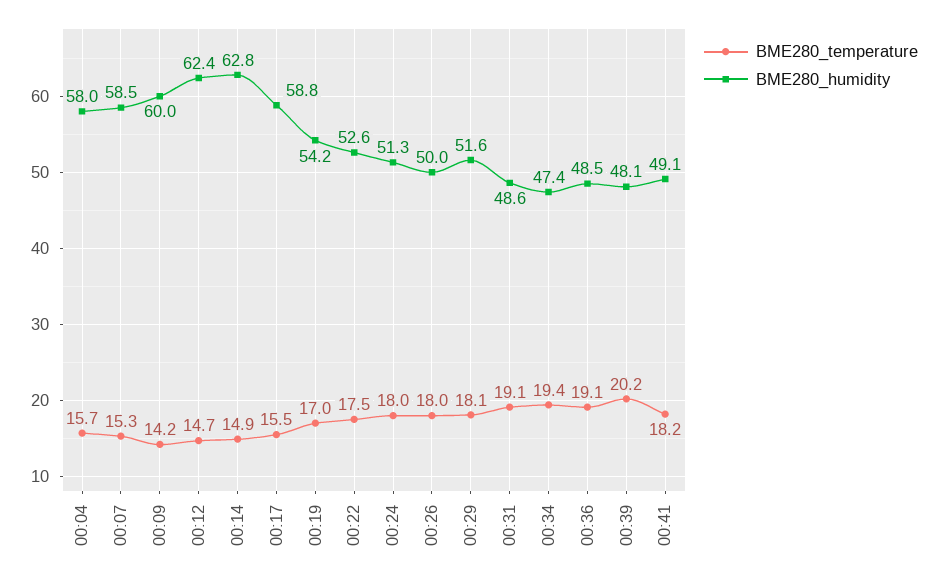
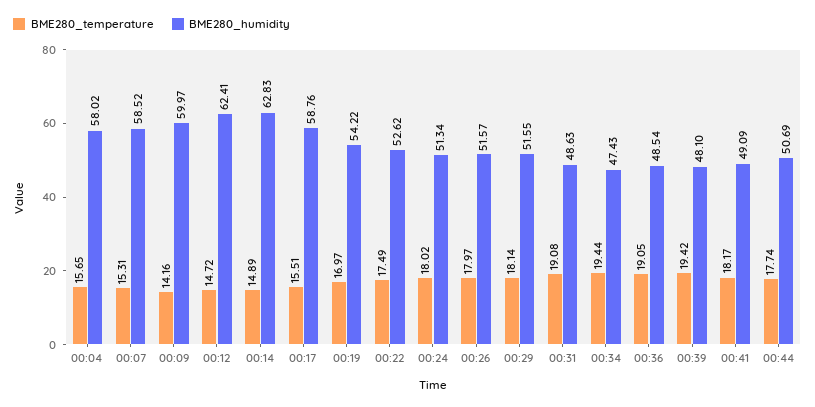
BME280_humidity, 00:26: 50 -> 51.57
BME280_temperature, 00:39: 20.2 -> 19.42
BME280_temperature, 00:44: none -> 17.74
BME280_humidity, 00:44: none -> 50.69

